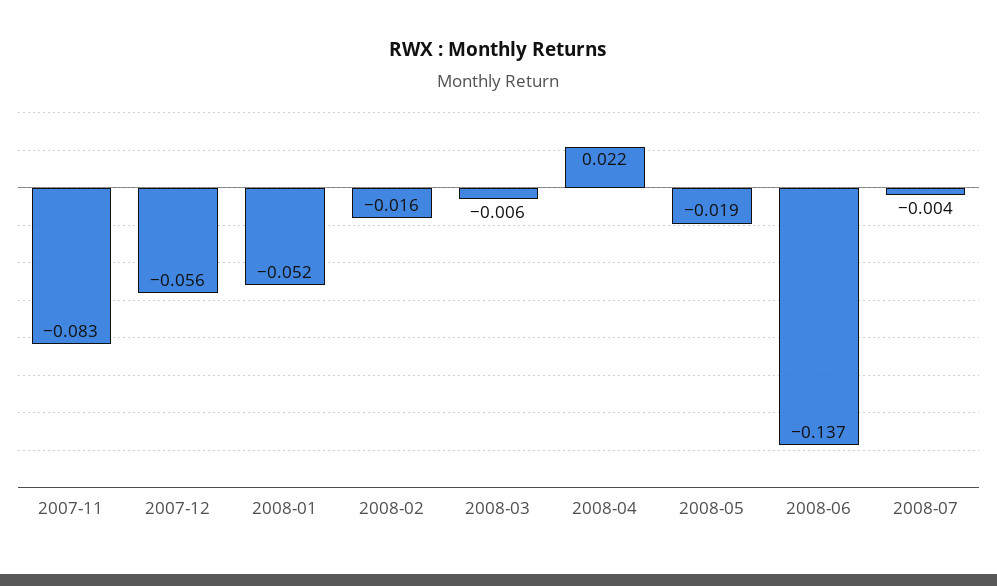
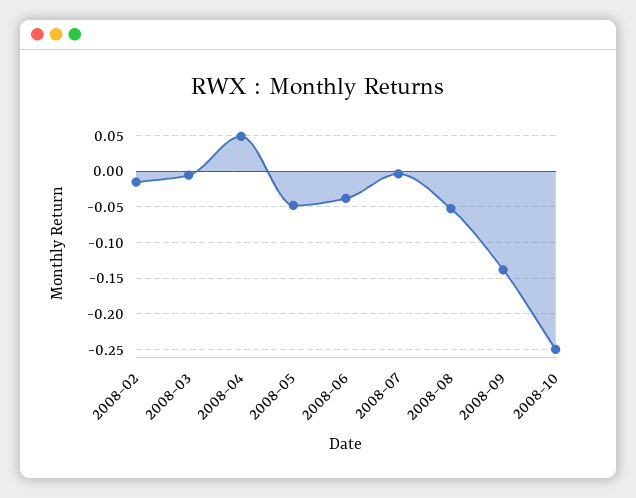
2007-11: -0.083 -> none
2007-12: -0.056 -> none
2008-01: -0.052 -> none
2008-04: 0.022 -> 0.05
2008-05: -0.019 -> -0.05
2008-06: -0.137 -> -0.04
2008-08: none -> -0.05
2008-09: none -> -0.14
2008-10: none -> -0.25

